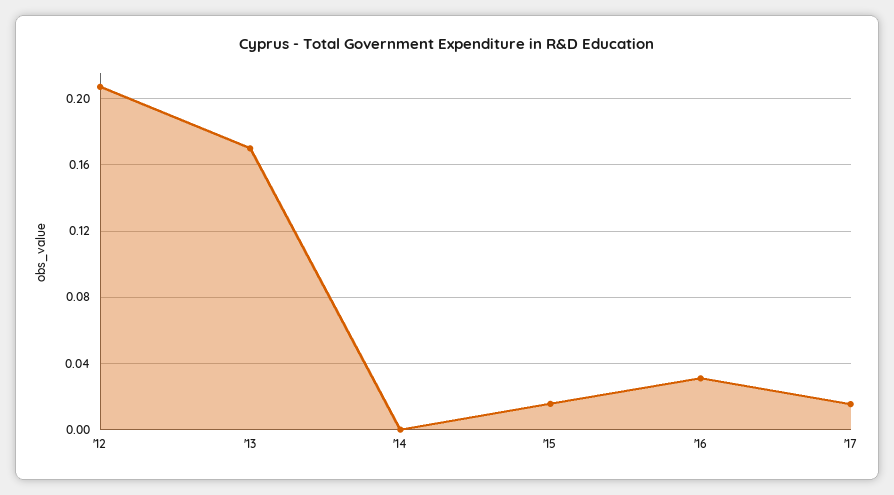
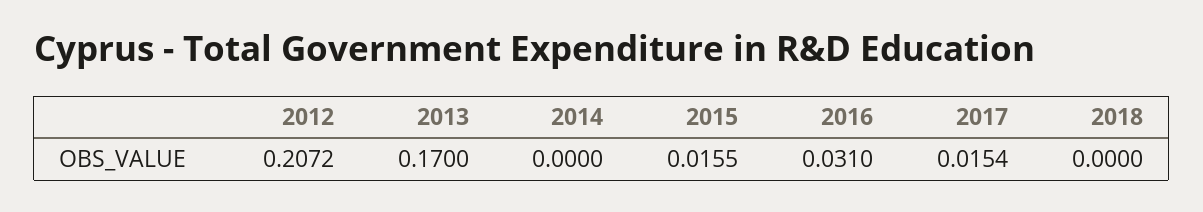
2018: none -> 0

